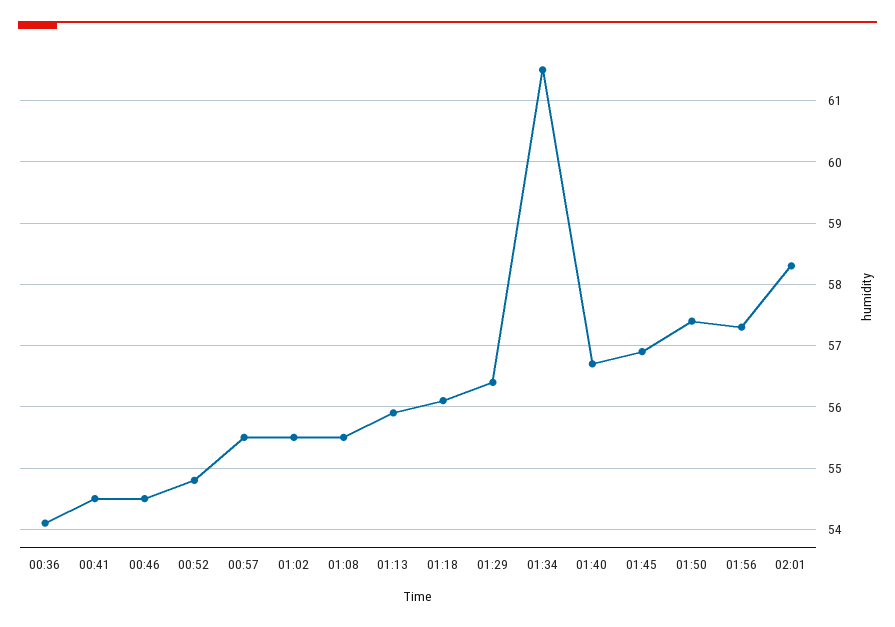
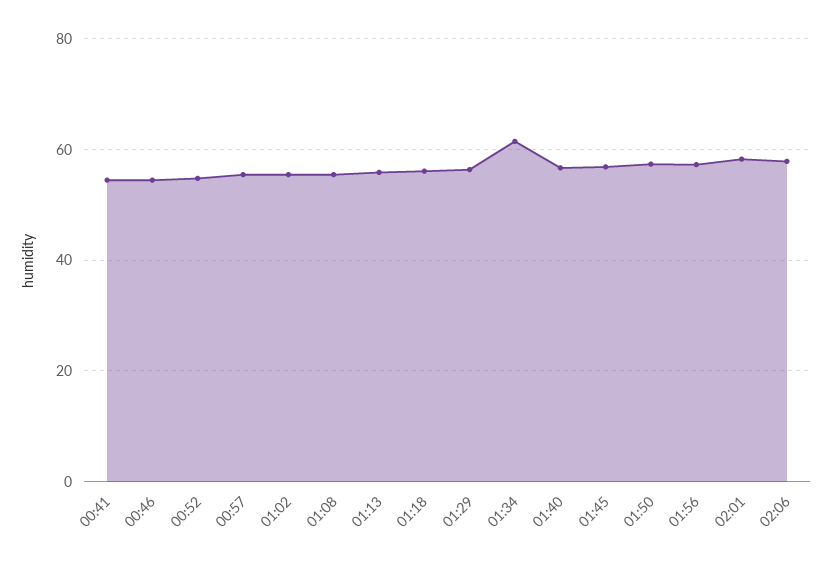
00:36: 54.1 -> none
02:06: none -> 58

